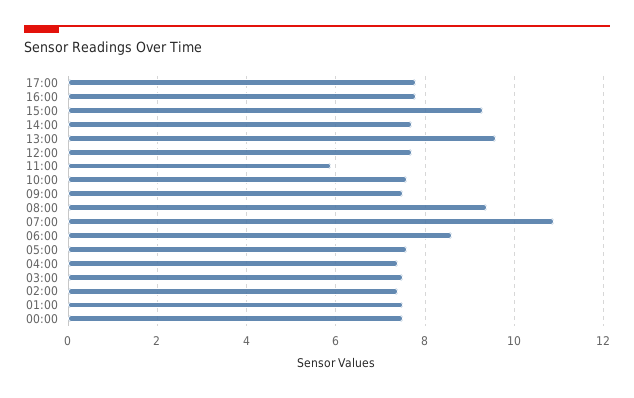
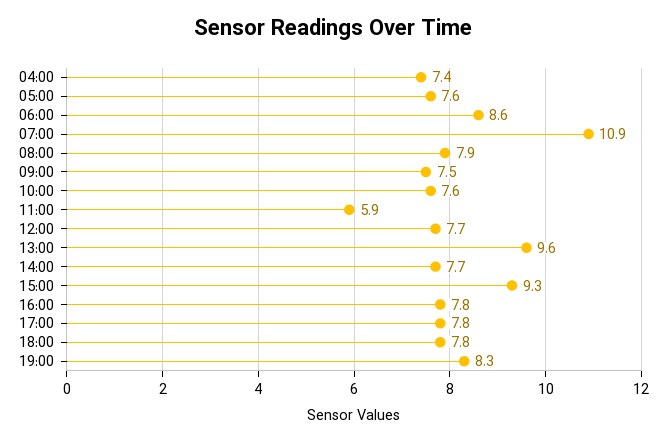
08:00: 9.5 -> 7.9
03:00: 7.5 -> none
02:00: 7.5 -> none
01:00: 7.5 -> none
00:00: 7.5 -> none
18:00: none -> 7.8
19:00: none -> 8.3

